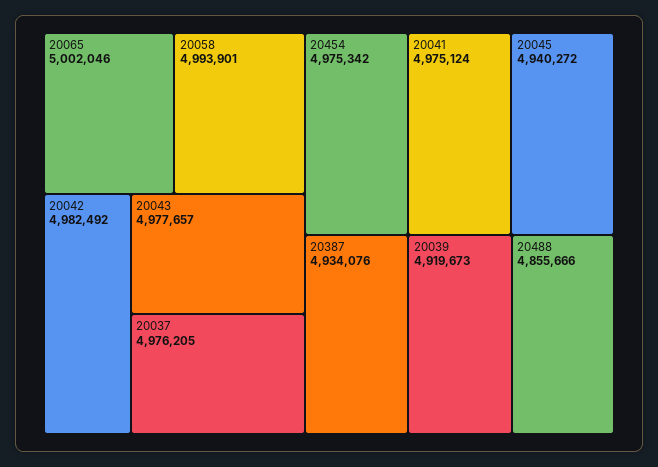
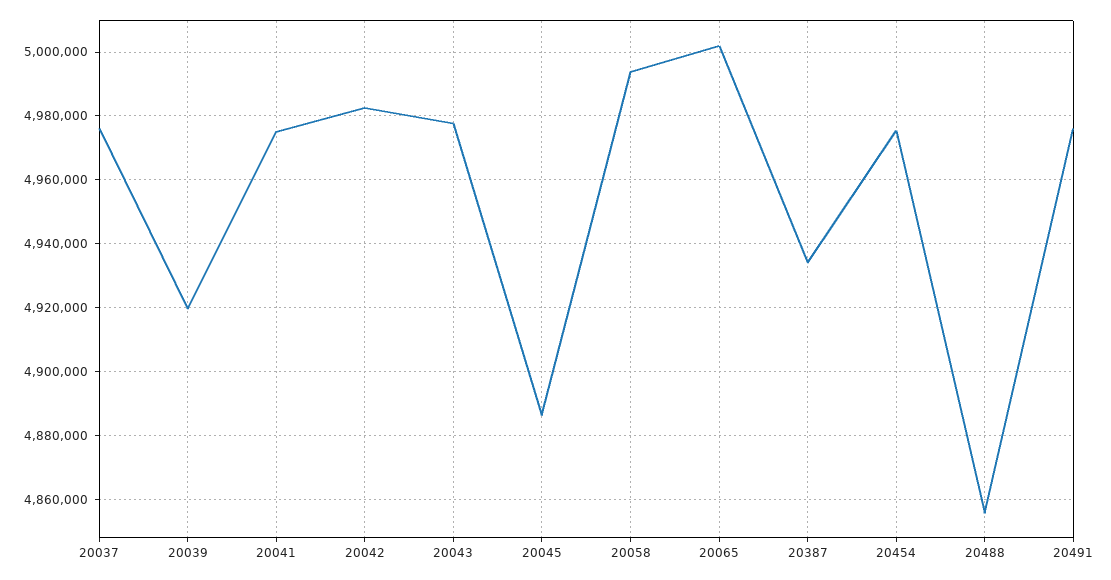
20045: 4940272 -> 4886000
20491: none -> 4976000

